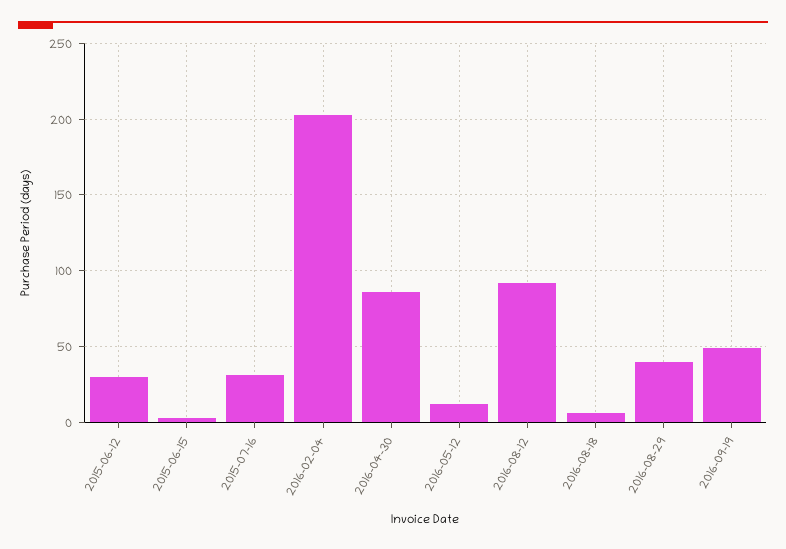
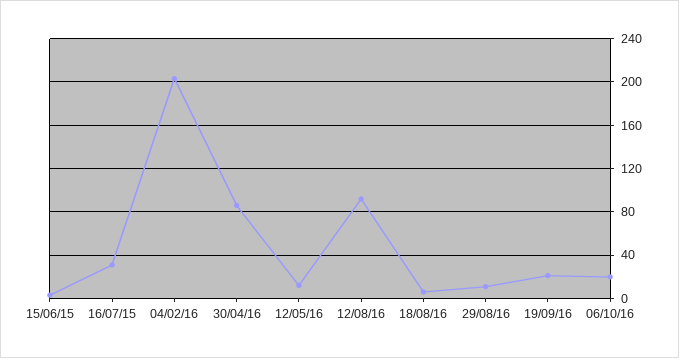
2015-06-12: 30 -> none
2016-08-29: 40 -> 10
2016-09-19: 50 -> 20
06/10/16: none -> 20

